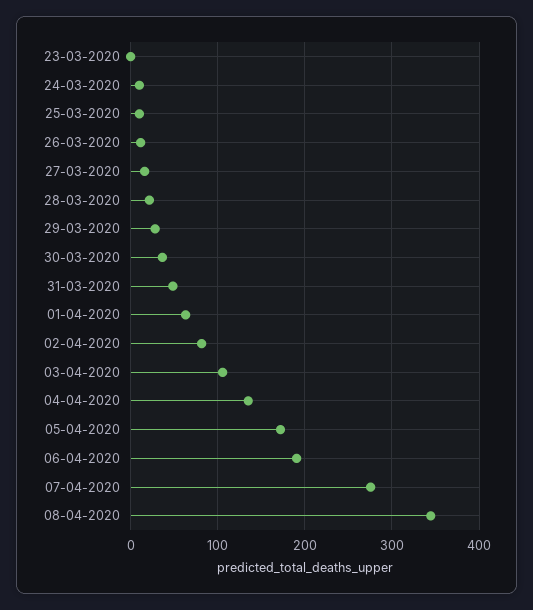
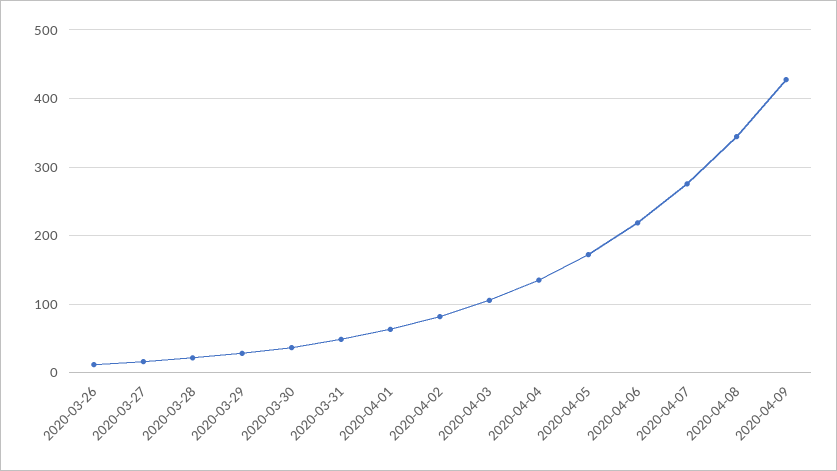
23-03-2020: 0 -> none
24-03-2020: 10 -> none
25-03-2020: 10 -> none
06-04-2020: 190 -> 220
2020-04-09: none -> 430

